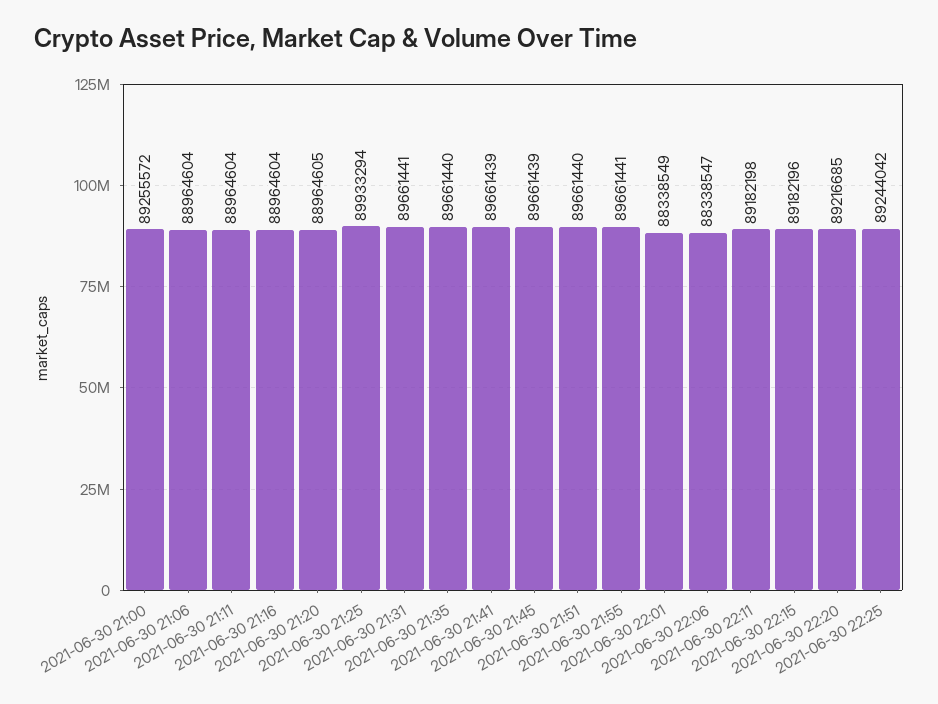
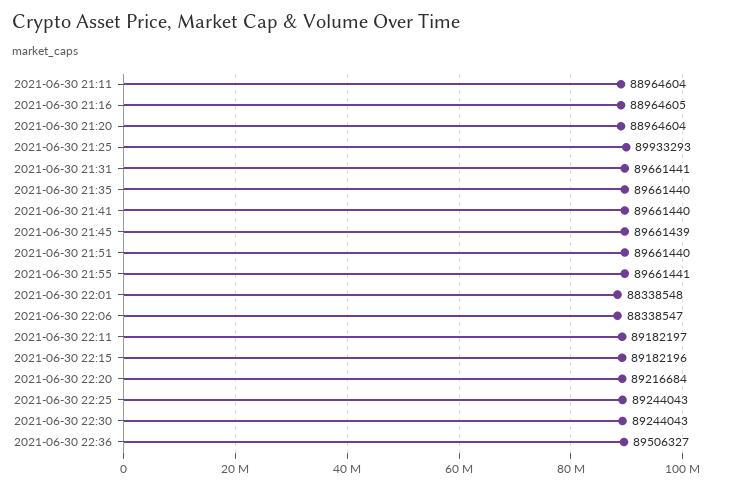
2021-06-30 21:00: 89255572 -> none
2021-06-30 21:06: 88964604 -> none
2021-06-30 21:16: 88964604 -> 88964605
2021-06-30 21:20: 88964605 -> 88964604
2021-06-30 21:25: 89933294 -> 89933293
2021-06-30 21:41: 89661439 -> 89661440
2021-06-30 22:01: 88338549 -> 88338548
2021-06-30 22:11: 89182198 -> 89182197
2021-06-30 22:20: 89216685 -> 89216684
2021-06-30 22:25: 89244042 -> 89244043
2021-06-30 22:30: none -> 89244043
2021-06-30 22:36: none -> 89506327

